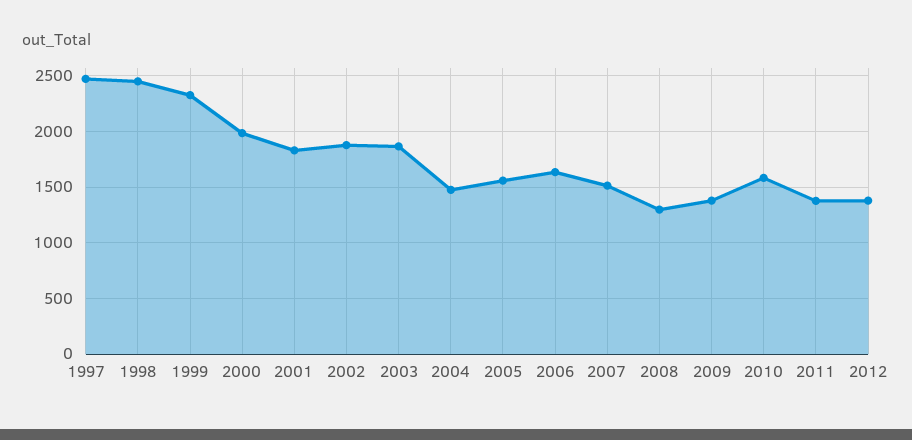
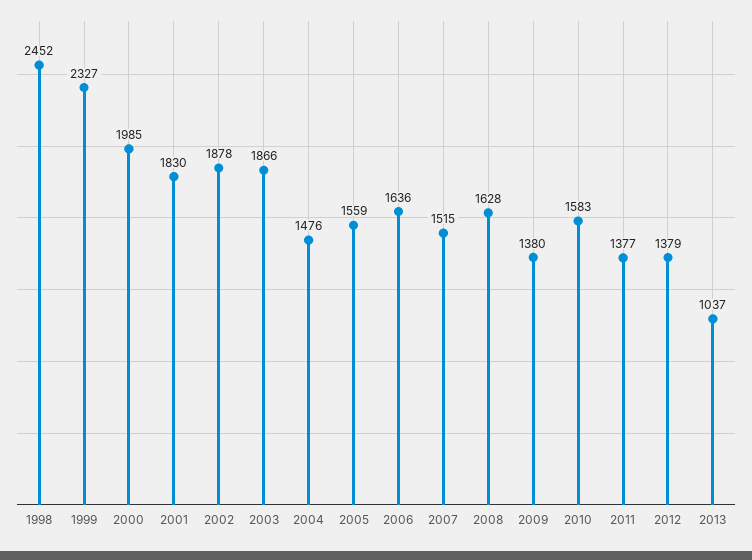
1997: 2500 -> none
2008: 1300 -> 1628
2013: none -> 1037

